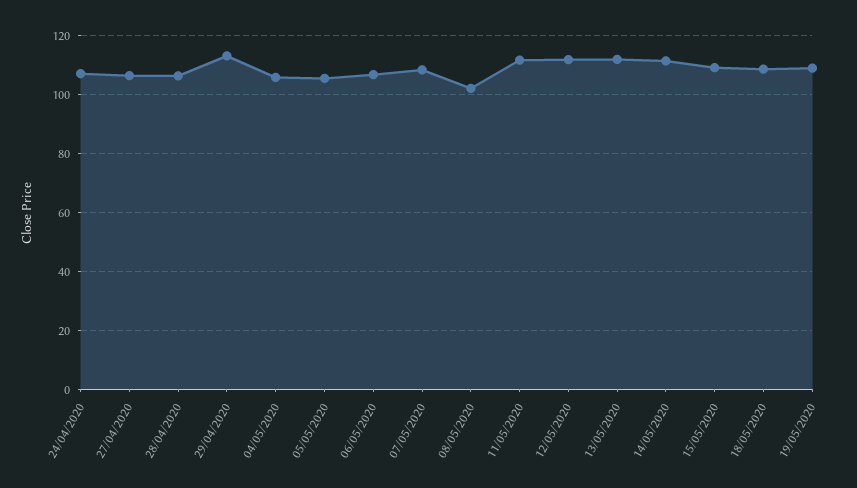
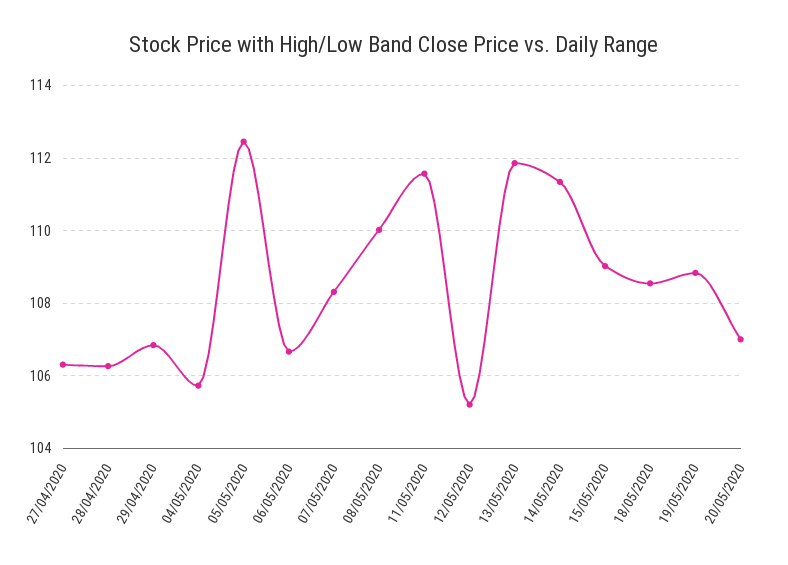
24/04/2020: 107.5 -> none
29/04/2020: 112.5 -> 106.8
05/05/2020: 105 -> 112.4
08/05/2020: 102.5 -> 110
12/05/2020: 112.5 -> 105.2
20/05/2020: none -> 107

